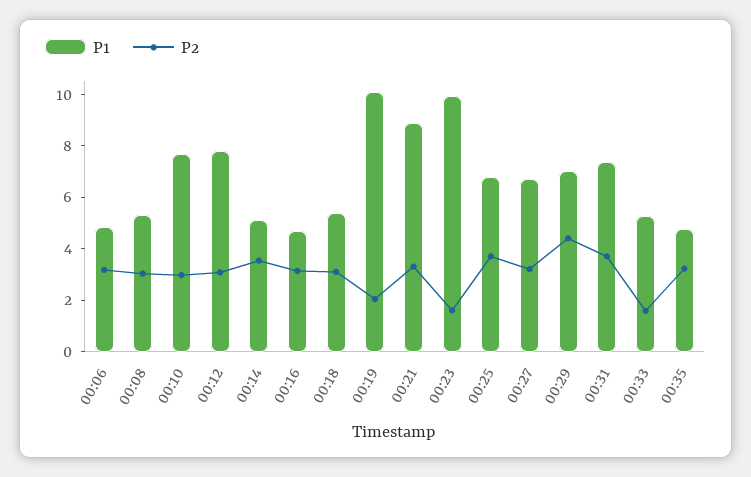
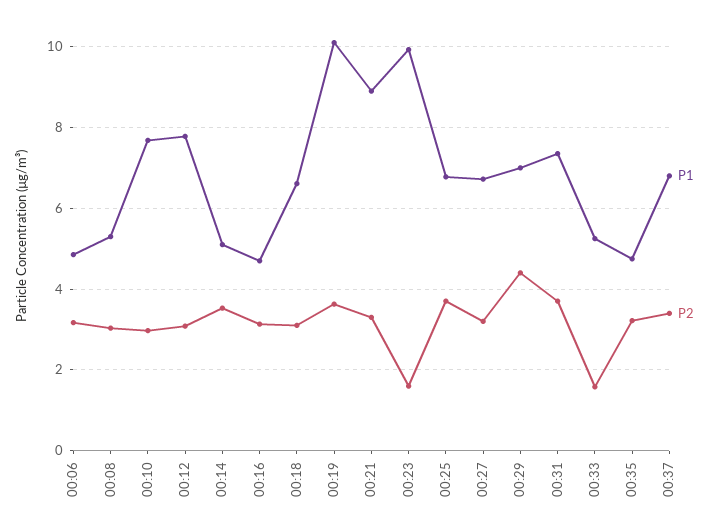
P1, 00:18: 5.5 -> 6.6
P2, 00:19: 2 -> 3.6
P1, 00:37: none -> 6.8
P2, 00:37: none -> 3.4

